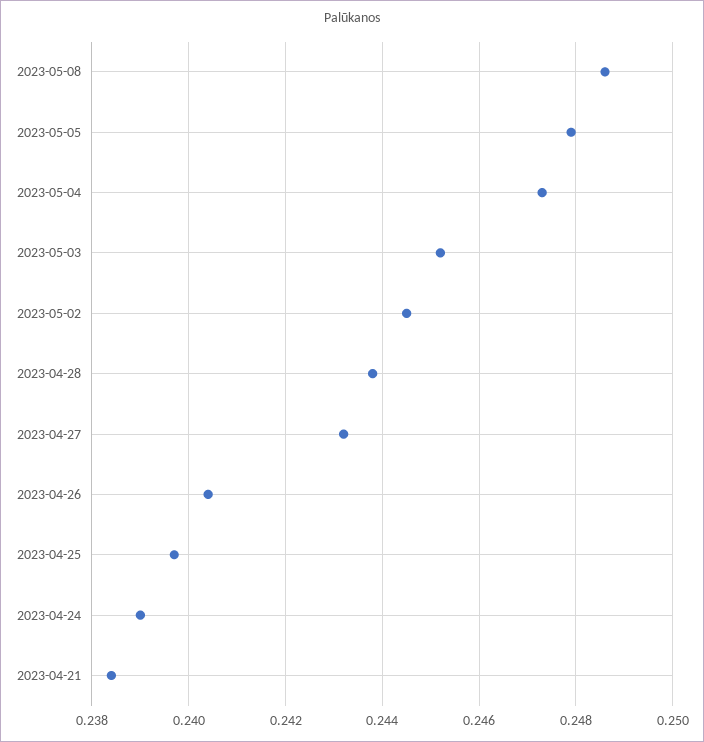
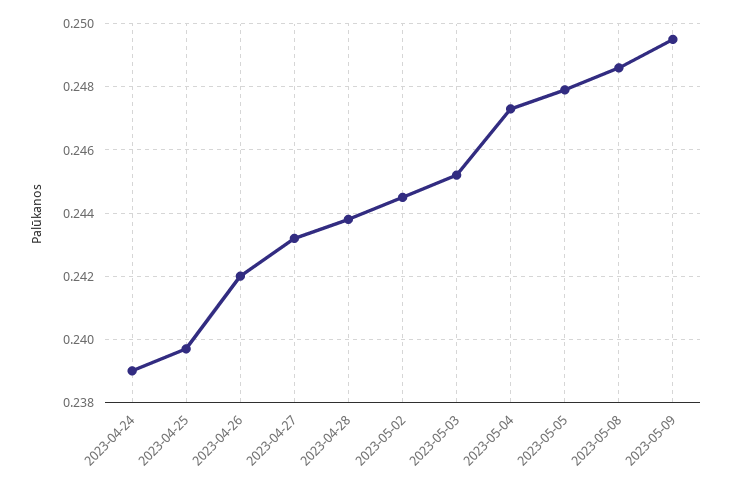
2023-04-26: 0.2405 -> 0.242
2023-04-21: 0.2385 -> none
2023-05-09: none -> 0.2495

